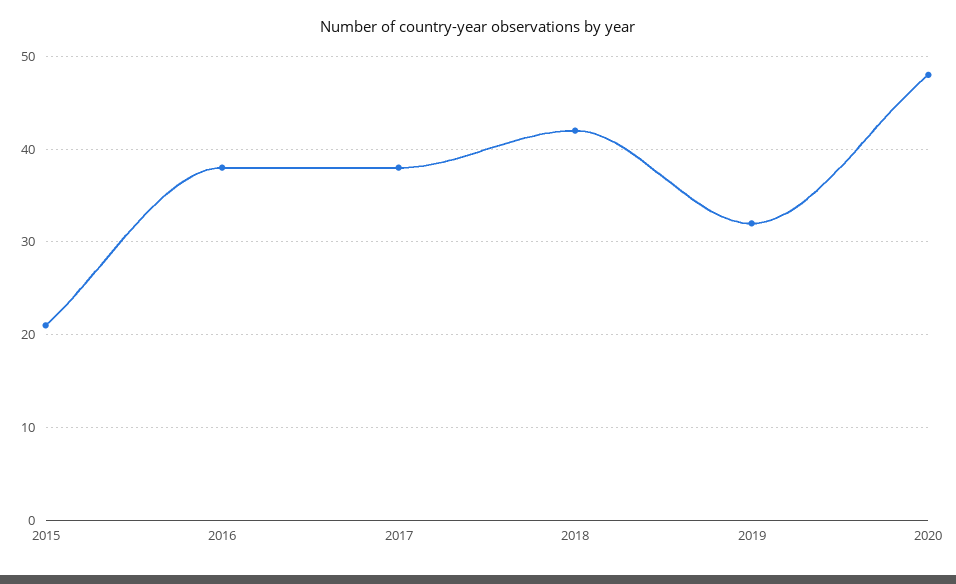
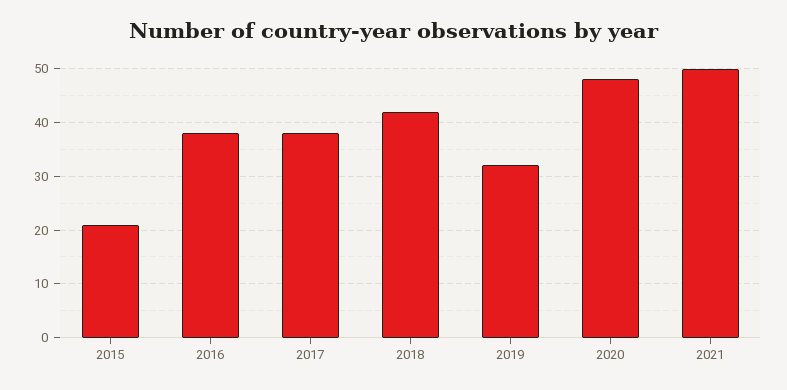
2021: none -> 50

